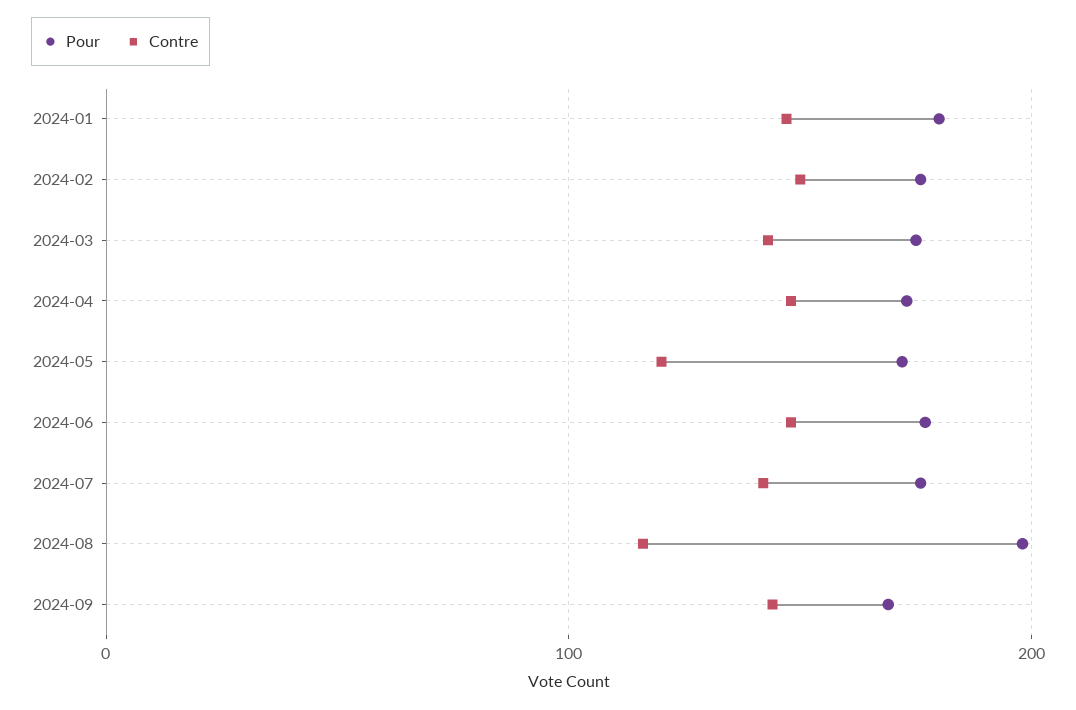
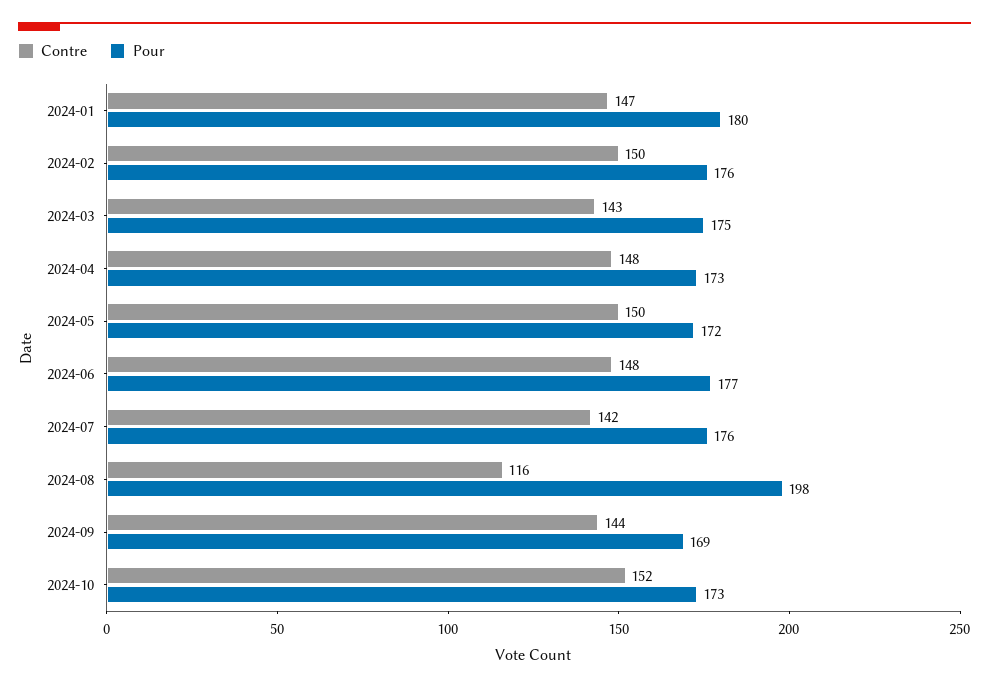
Contre, 2024-05: 120 -> 150
Contre, 2024-10: none -> 152
Pour, 2024-10: none -> 173

